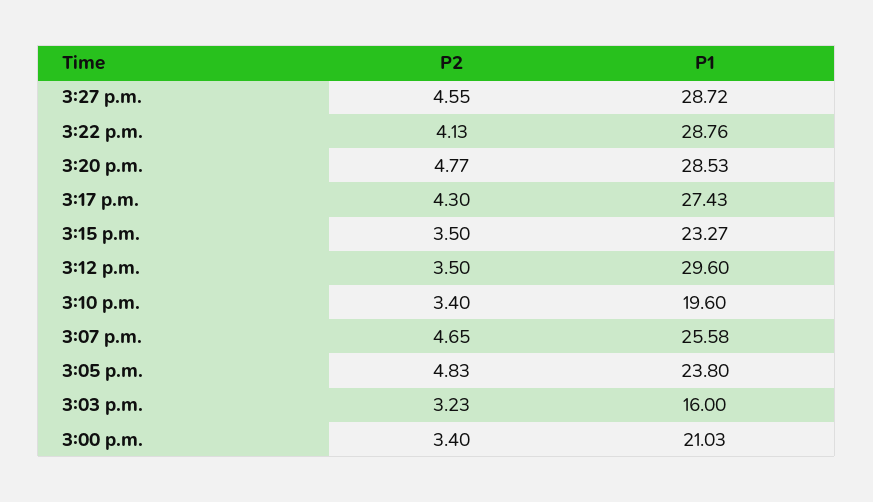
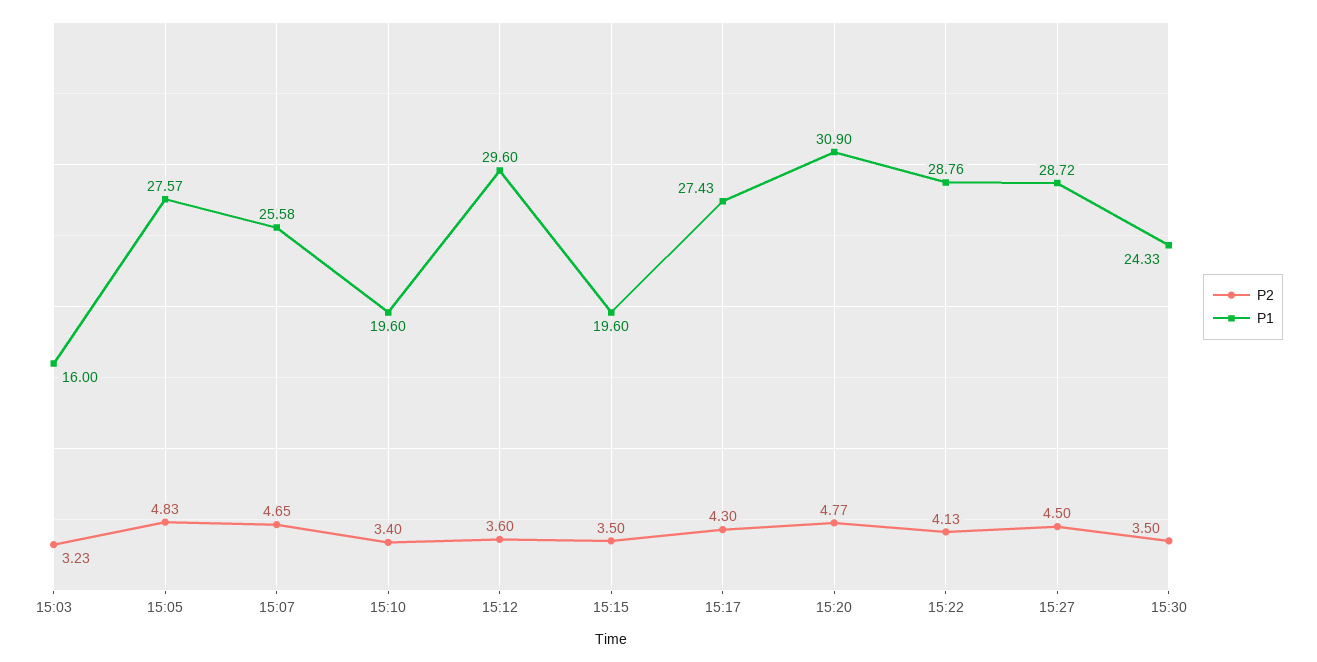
P2, 3:27 p.m.: 4.55 -> 4.5
P1, 3:20 p.m.: 28.53 -> 30.9
P1, 3:15 p.m.: 23.27 -> 19.6
P2, 3:12 p.m.: 3.5 -> 3.6
P1, 3:05 p.m.: 23.8 -> 27.57
P2, 3:00 p.m.: 3.4 -> none
P1, 3:00 p.m.: 21.03 -> none
P2, 15:30: none -> 3.5
P1, 15:30: none -> 24.33

